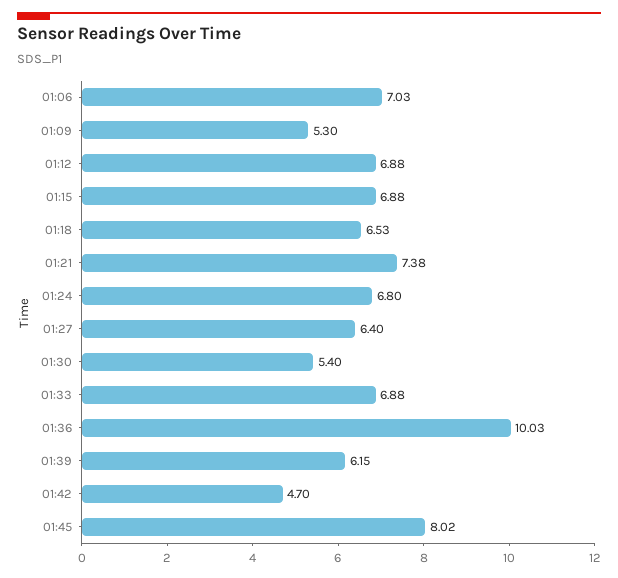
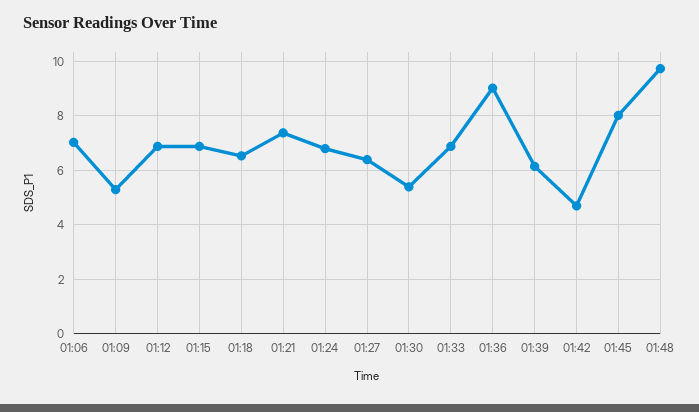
01:36: 10.03 -> 9
01:48: none -> 9.75

